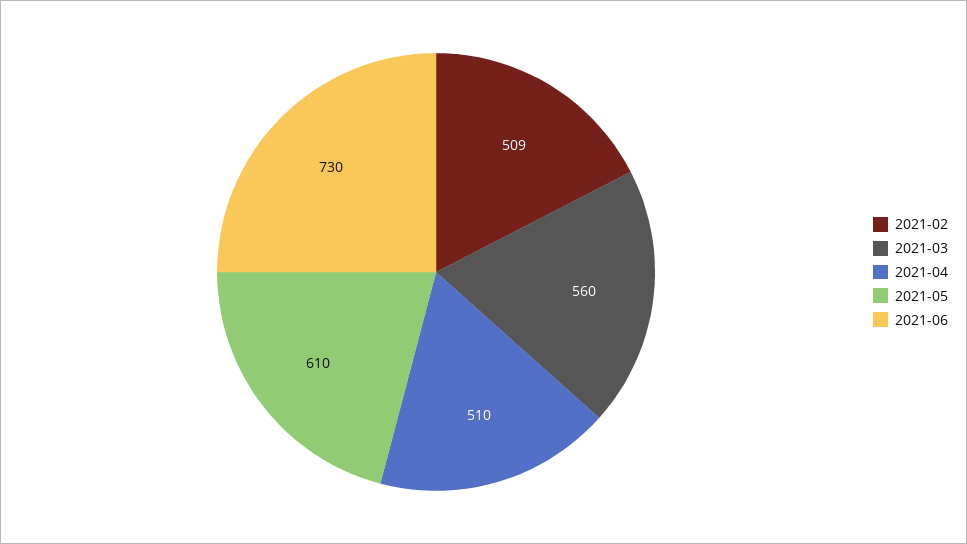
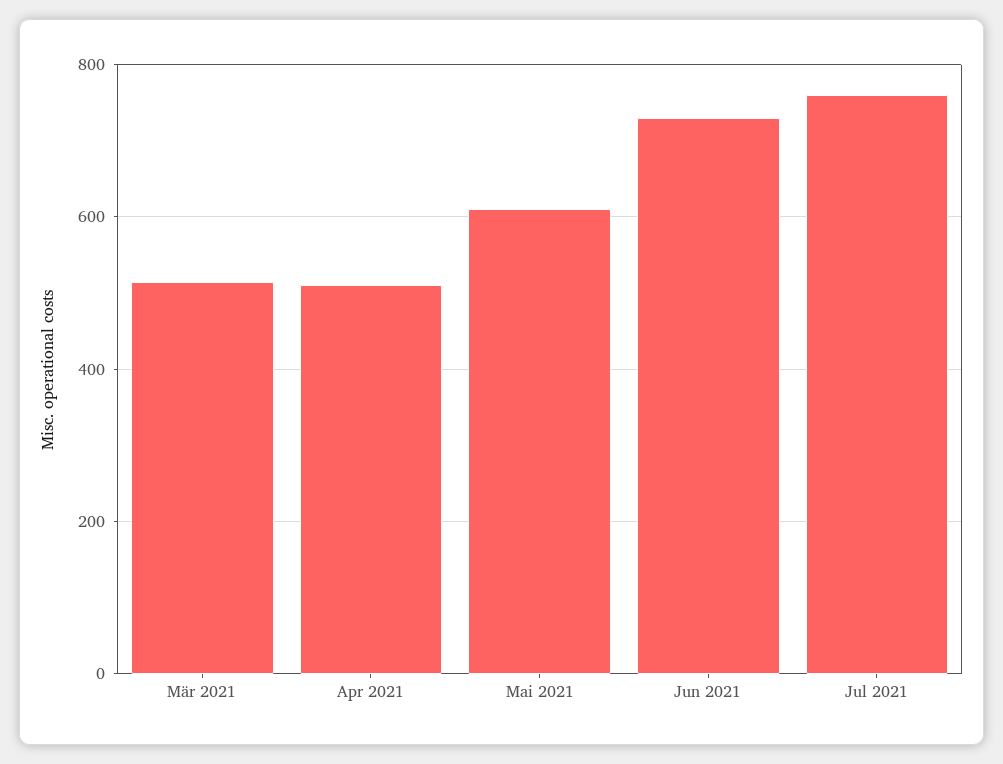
2021-02: 509 -> none
2021-03: 560 -> 520
Jul 2021: none -> 760

